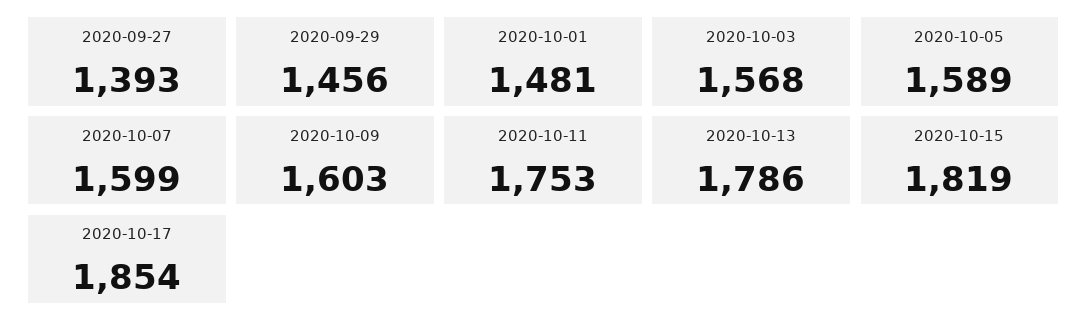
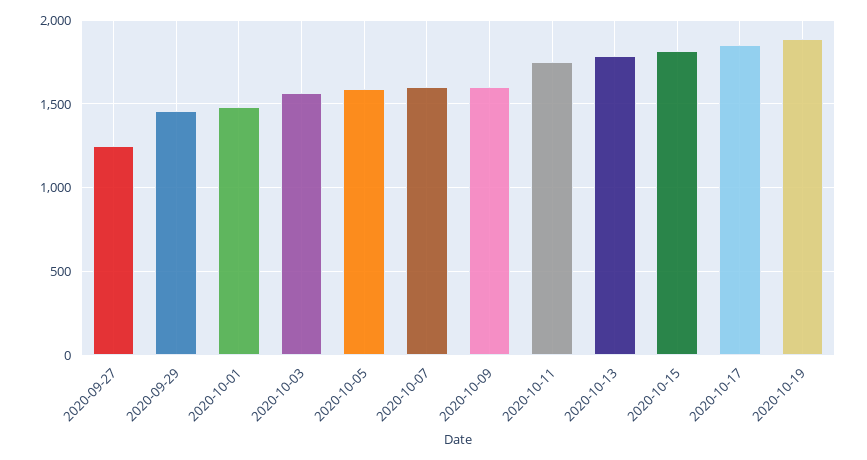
2020-09-27: 1393 -> 1250
2020-10-19: none -> 1900

